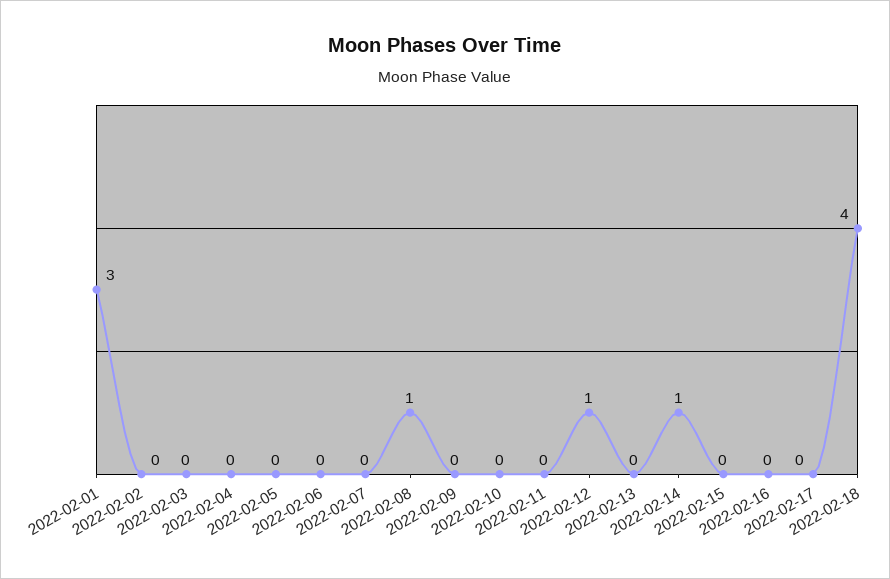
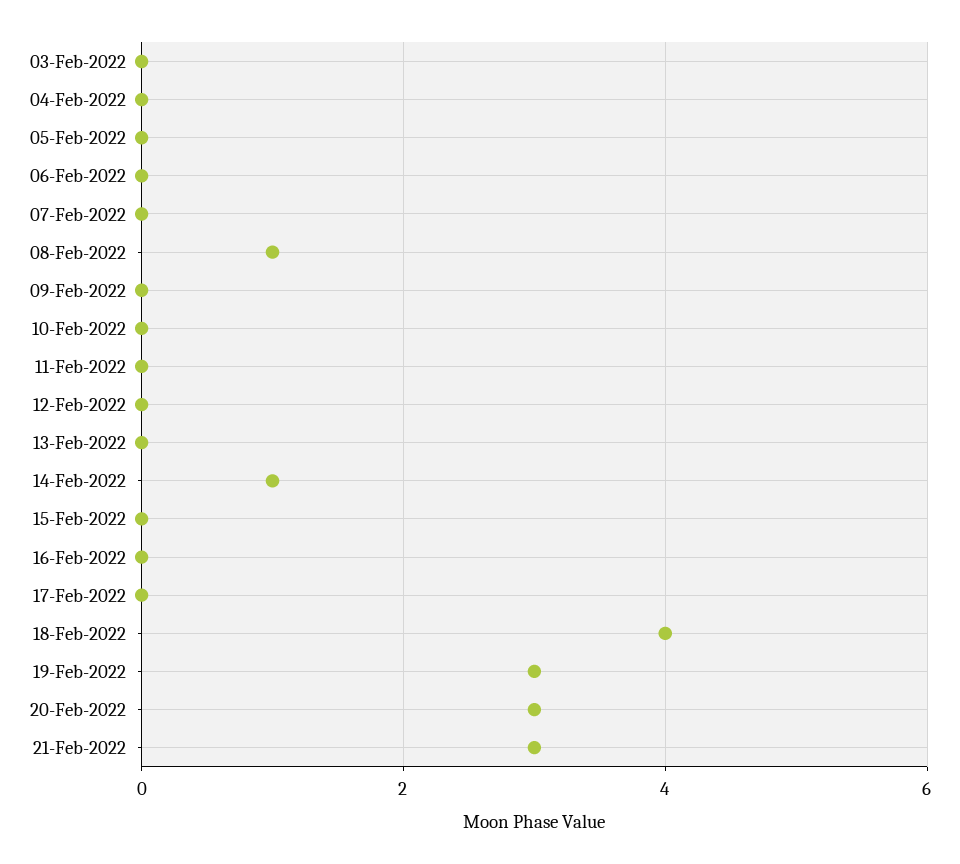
2022-02-01: 3 -> none
2022-02-02: 0 -> none
2022-02-12: 1 -> 0
19-Feb-2022: none -> 3
20-Feb-2022: none -> 3
21-Feb-2022: none -> 3

